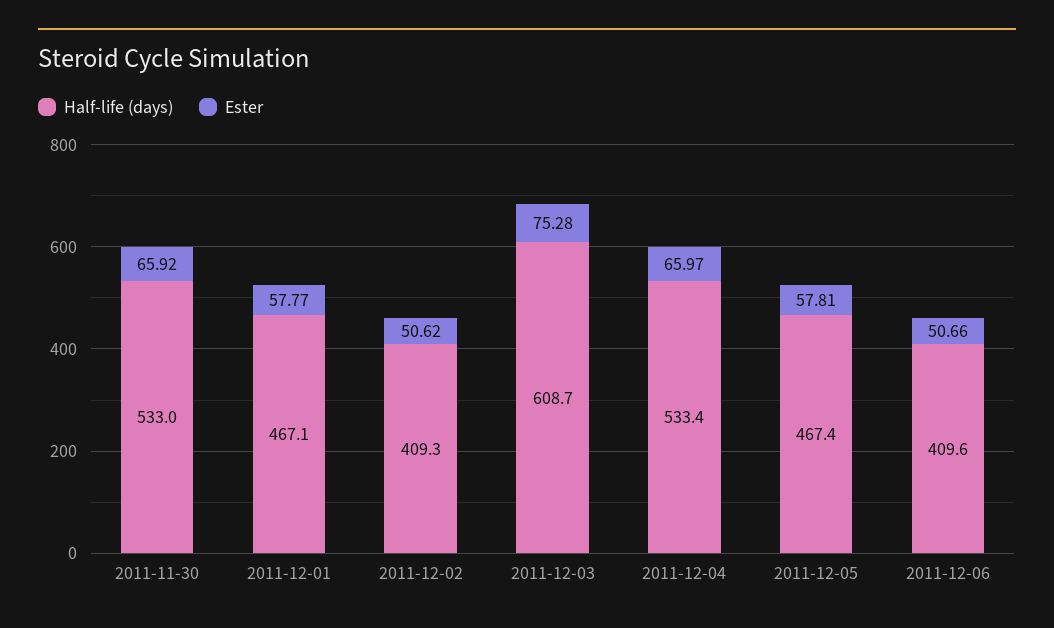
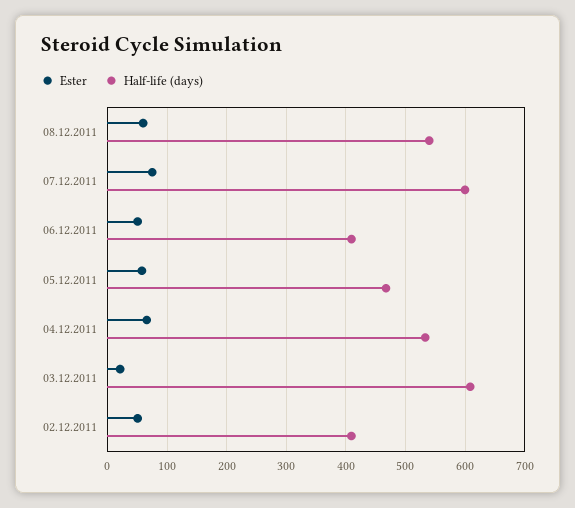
Half-life (days), 2011-11-30: 533 -> none
Ester, 2011-11-30: 65.92 -> none
Half-life (days), 2011-12-01: 467.1 -> none
Ester, 2011-12-01: 57.77 -> none
Ester, 2011-12-03: 75.28 -> 20
Ester, 08.12.2011: none -> 60
Half-life (days), 08.12.2011: none -> 540
Ester, 07.12.2011: none -> 80
Half-life (days), 07.12.2011: none -> 600

